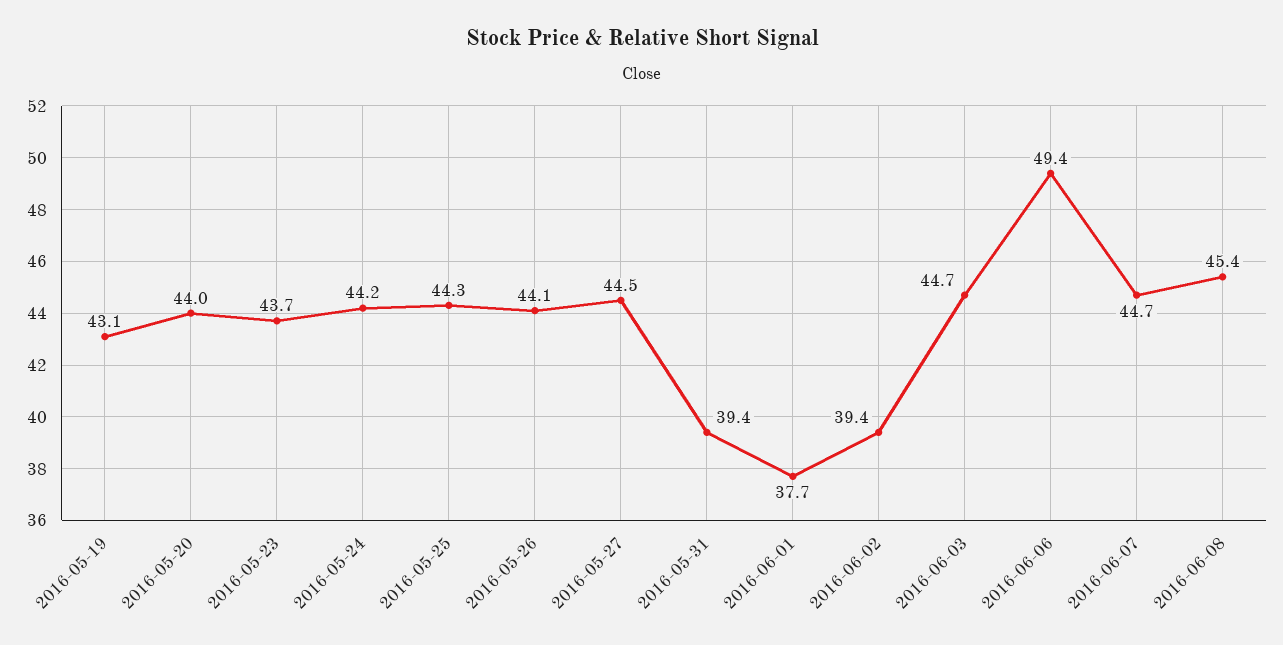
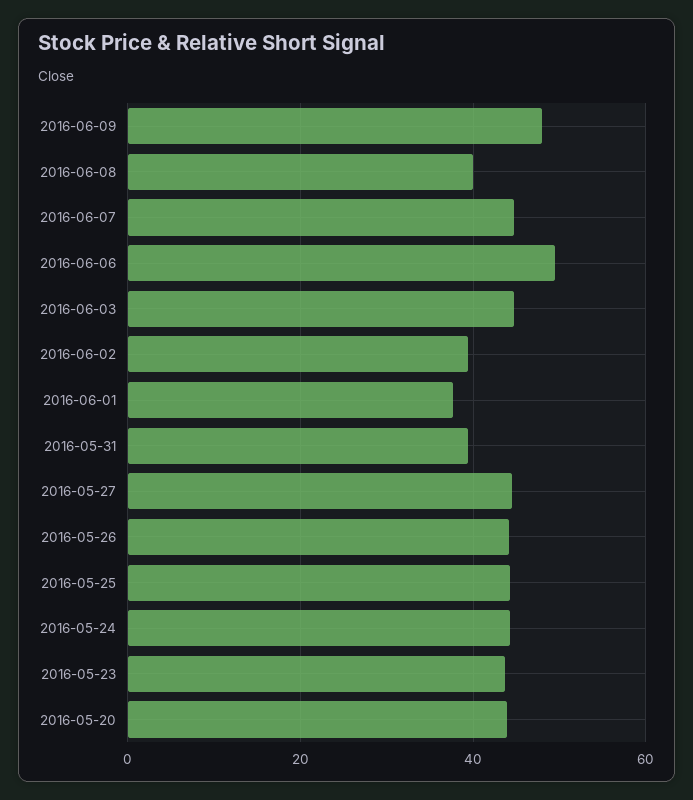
2016-05-19: 43.1 -> none
2016-06-08: 45.4 -> 40
2016-06-09: none -> 48

